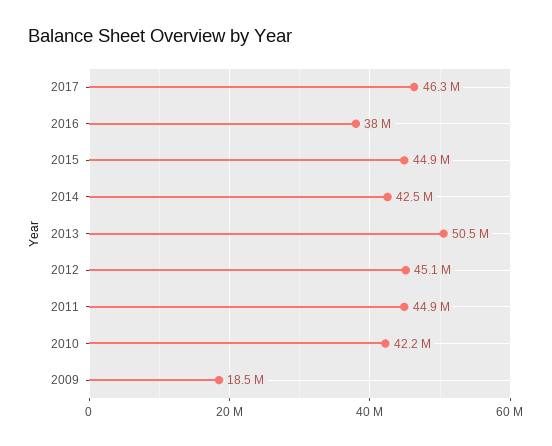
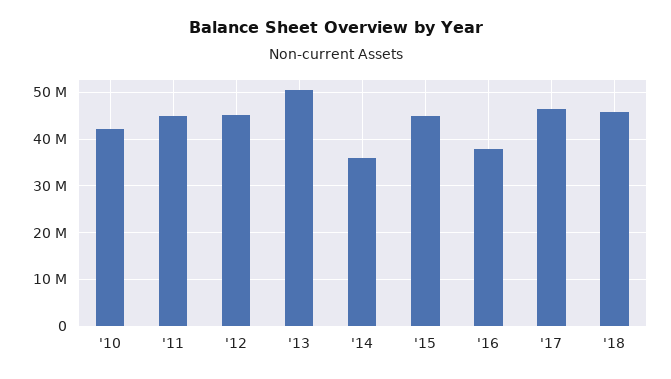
2014: 42500000 -> 36000000
2009: 18500000 -> none
'18: none -> 46000000

